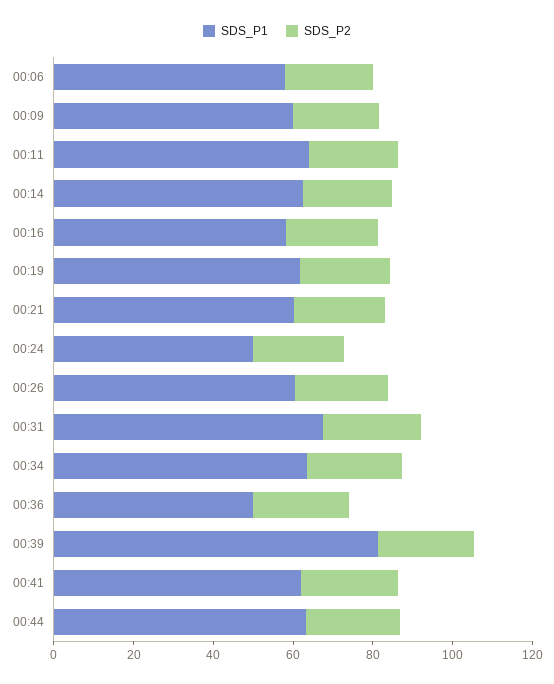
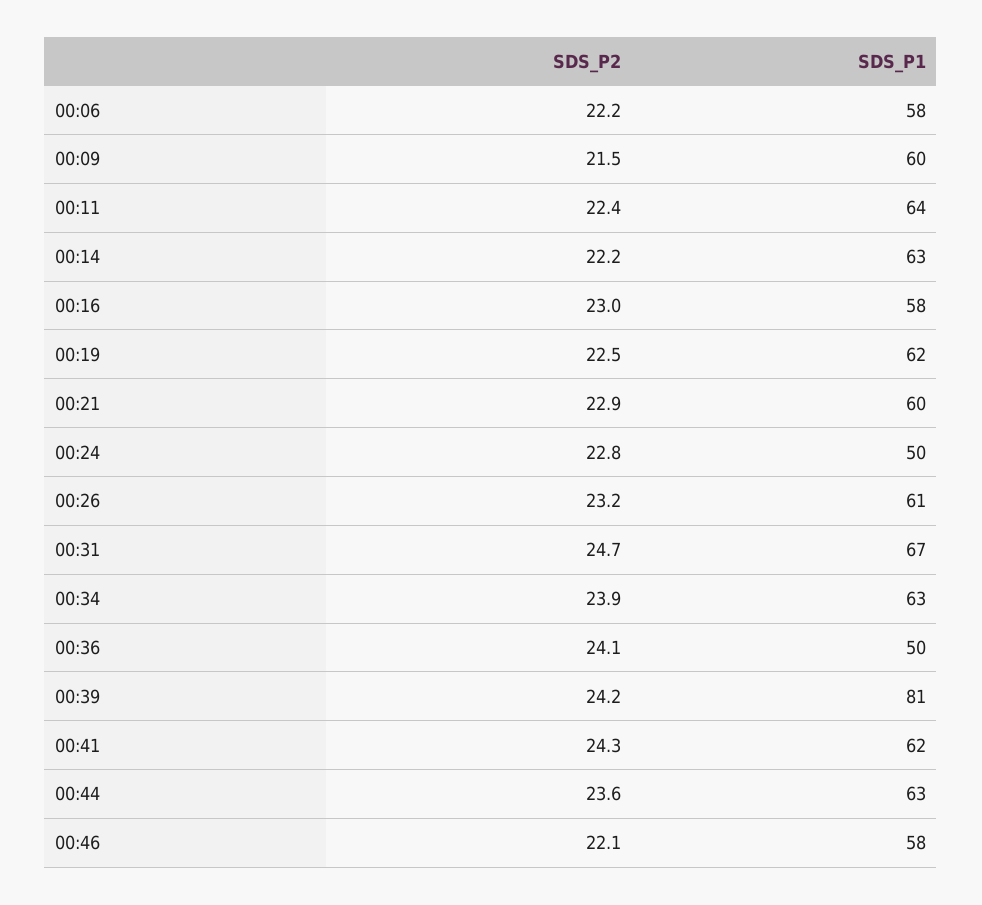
SDS_P2, 00:46: none -> 22.1
SDS_P1, 00:46: none -> 58

